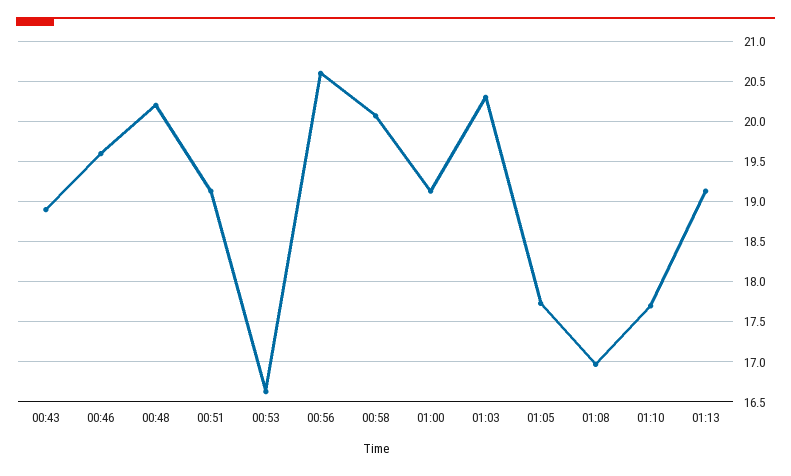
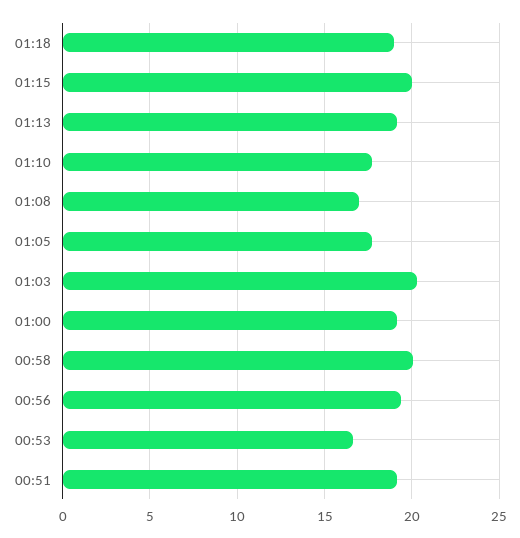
00:43: 18.9 -> none
00:46: 19.6 -> none
00:48: 20.2 -> none
00:56: 20.6 -> 19.5
01:18: none -> 19
01:15: none -> 20

